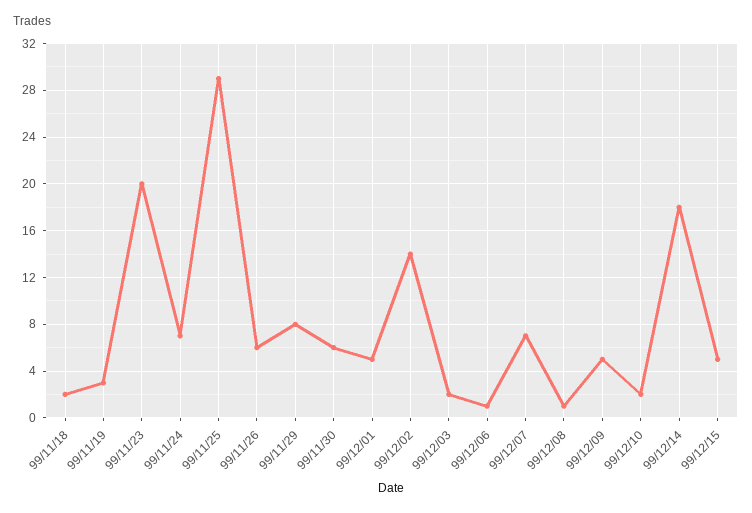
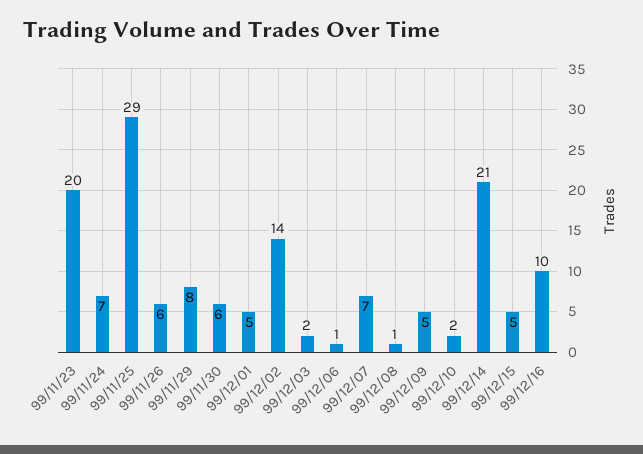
99/11/18: 2 -> none
99/11/19: 3 -> none
99/12/14: 18 -> 21
99/12/16: none -> 10

